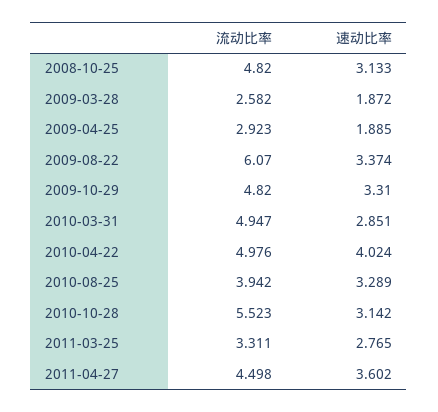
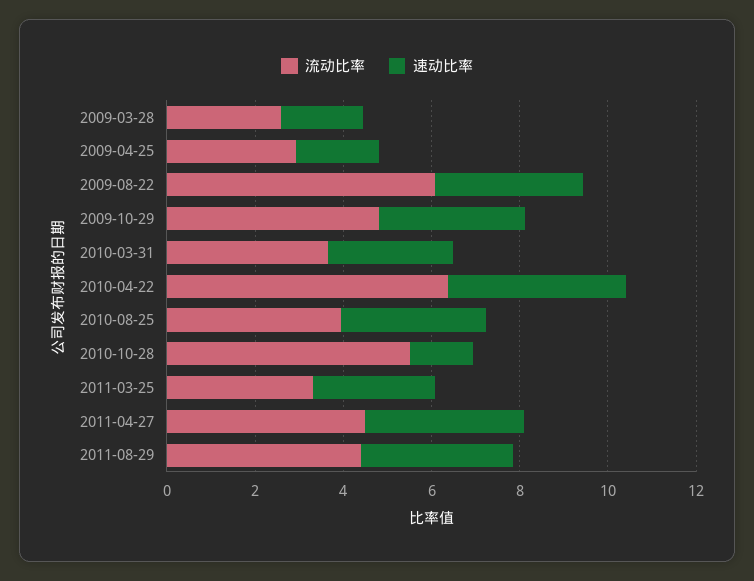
流动比率, 2008-10-25: 4.82 -> none
速动比率, 2008-10-25: 3.133 -> none
流动比率, 2010-03-31: 4.947 -> 3.5
流动比率, 2010-04-22: 4.976 -> 6.5
速动比率, 2010-10-28: 3.142 -> 1.5
流动比率, 2011-08-29: none -> 4.5
速动比率, 2011-08-29: none -> 3.5

